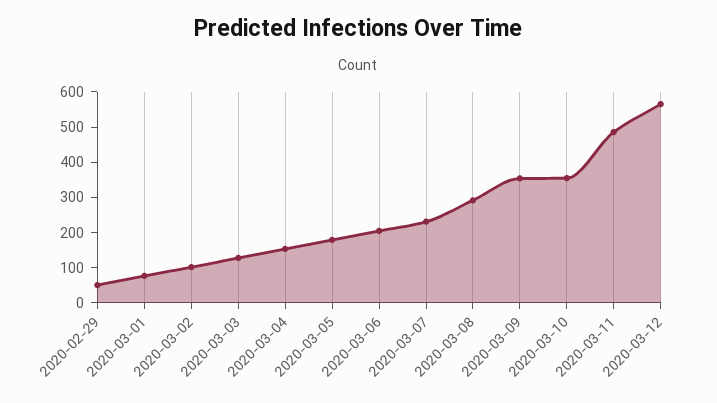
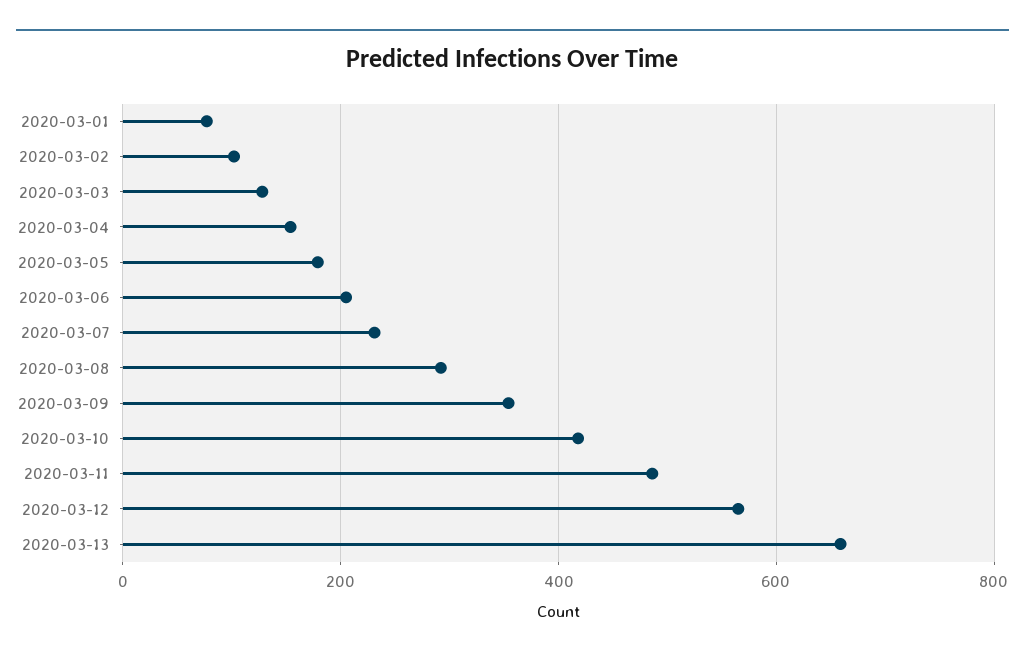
2020-02-29: 50 -> none
2020-03-10: 350 -> 420
2020-03-13: none -> 660

